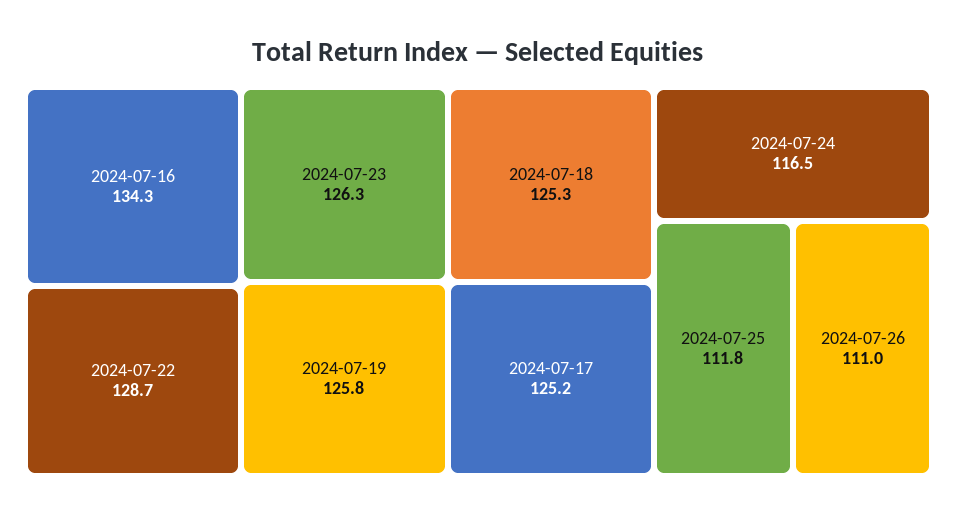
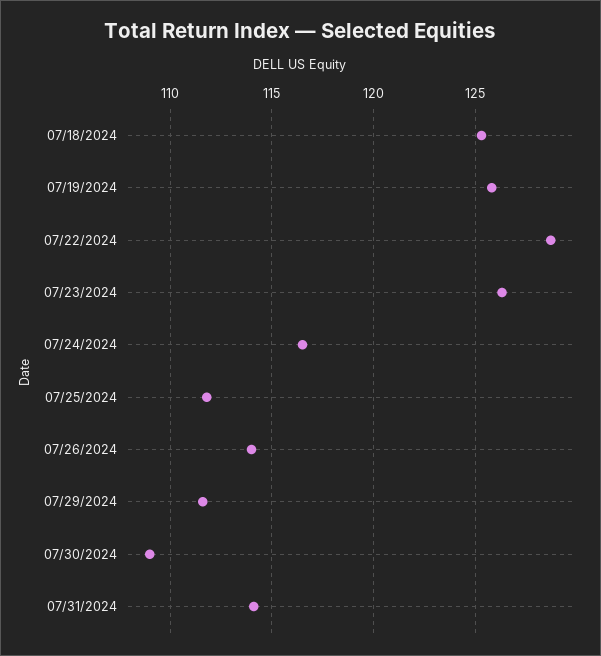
2024-07-16: 134.3 -> none
2024-07-17: 125.2 -> none
2024-07-26: 111 -> 114
07/29/2024: none -> 111.5
07/30/2024: none -> 109
07/31/2024: none -> 114

